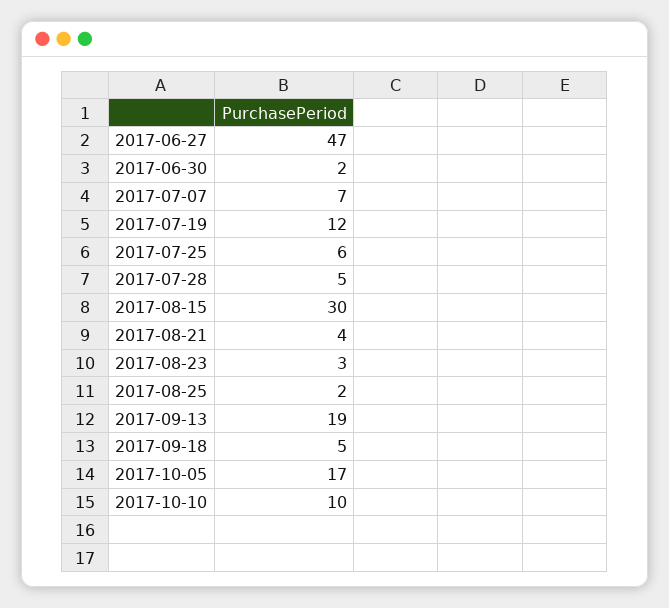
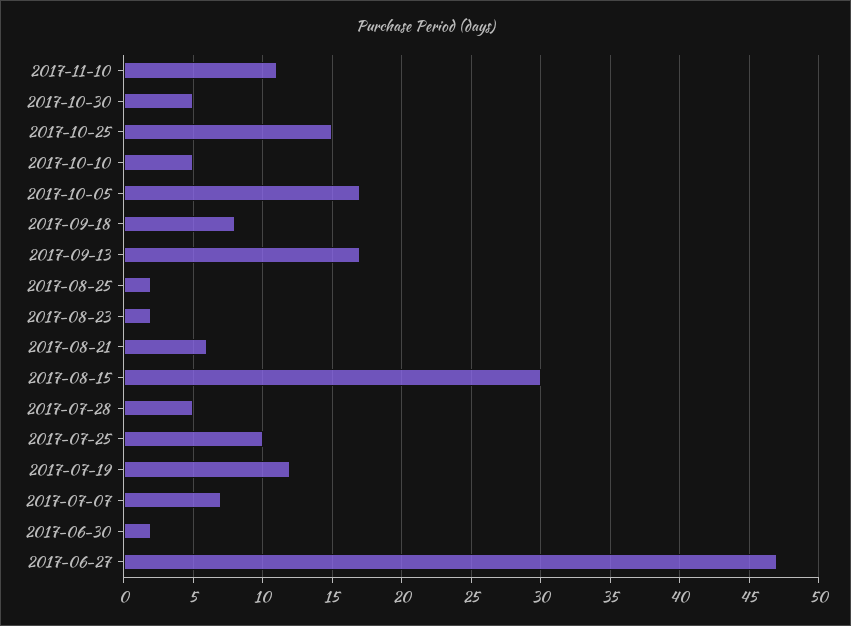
2017-07-25: 6 -> 10
2017-08-21: 4 -> 6
2017-08-23: 3 -> 2
2017-09-13: 19 -> 17
2017-09-18: 5 -> 8
2017-10-10: 10 -> 5
2017-11-10: none -> 11
2017-10-30: none -> 5
2017-10-25: none -> 15

